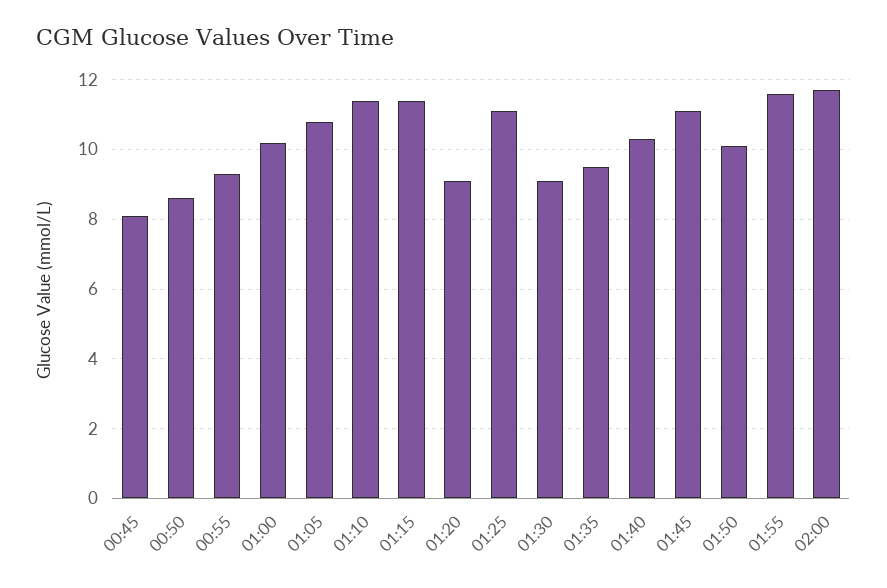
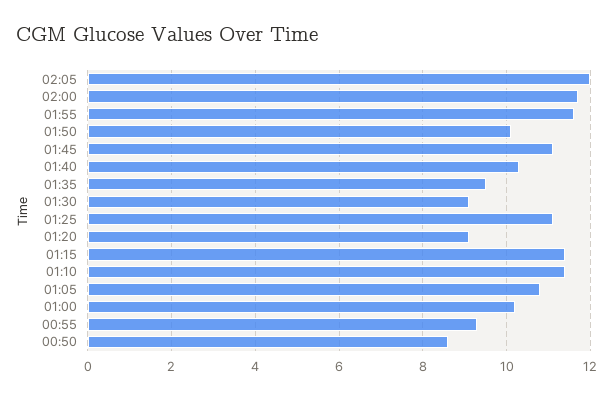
00:45: 8 -> none
02:05: none -> 12

